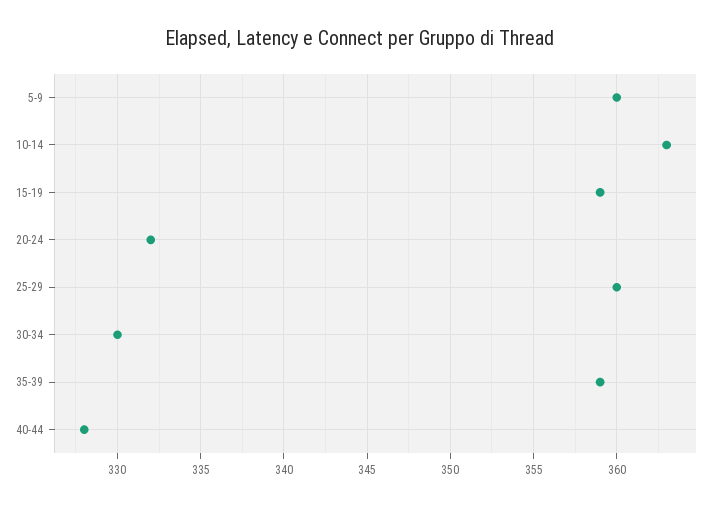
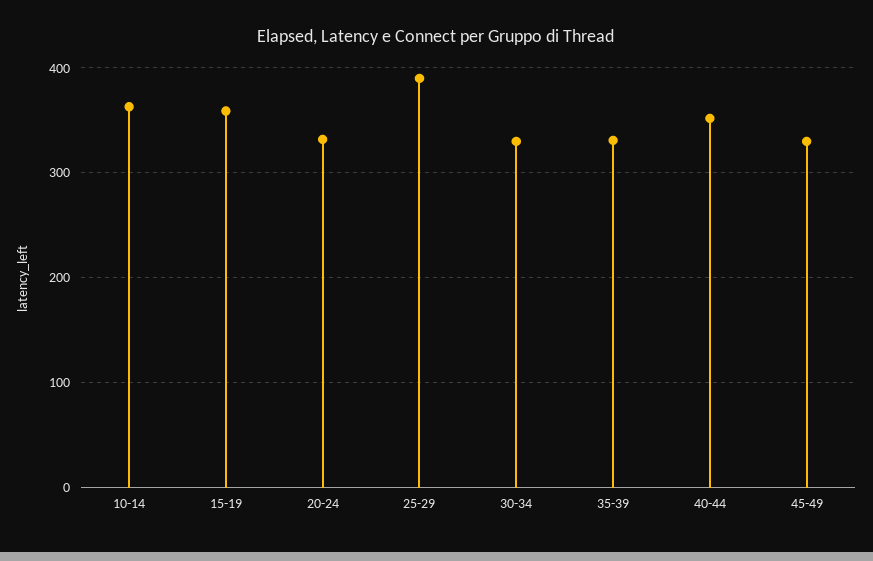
5-9: 360 -> none
25-29: 360 -> 390
35-39: 359 -> 330
40-44: 328 -> 350
45-49: none -> 330

